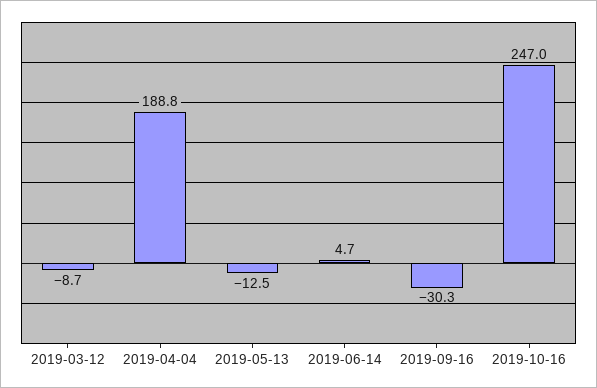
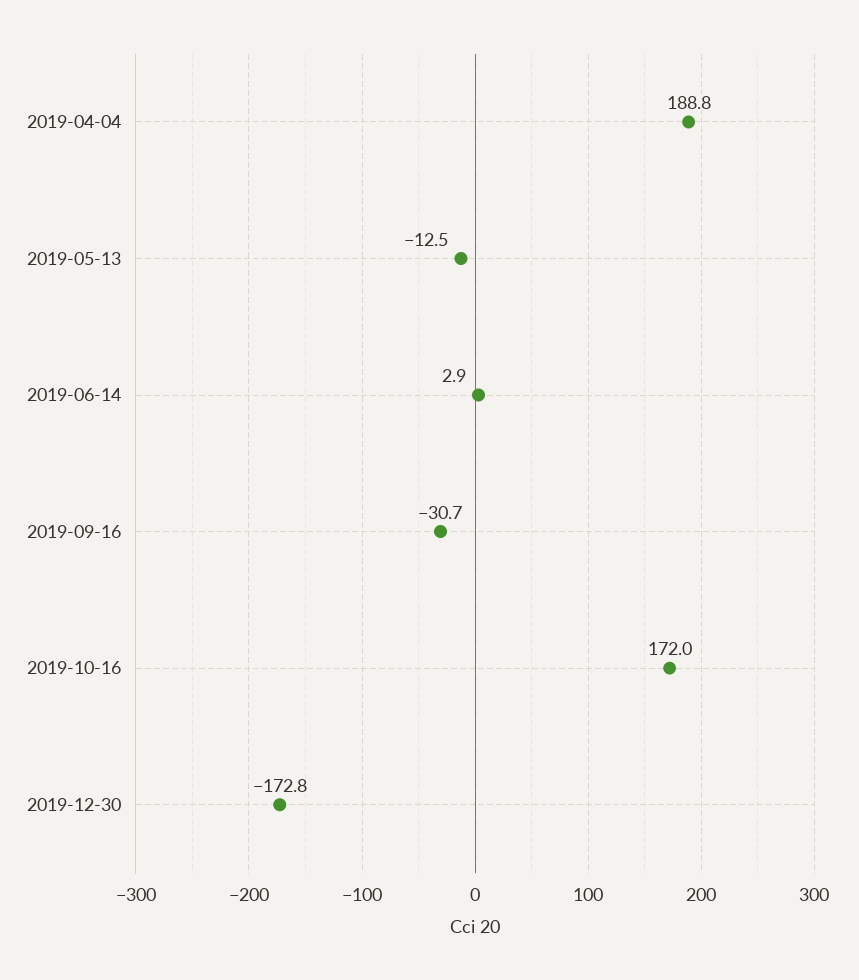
2019-03-12: -8.7 -> none
2019-06-14: 4.7 -> 2.9
2019-09-16: -30.3 -> -30.7
2019-10-16: 247 -> 172
2019-12-30: none -> -172.8

